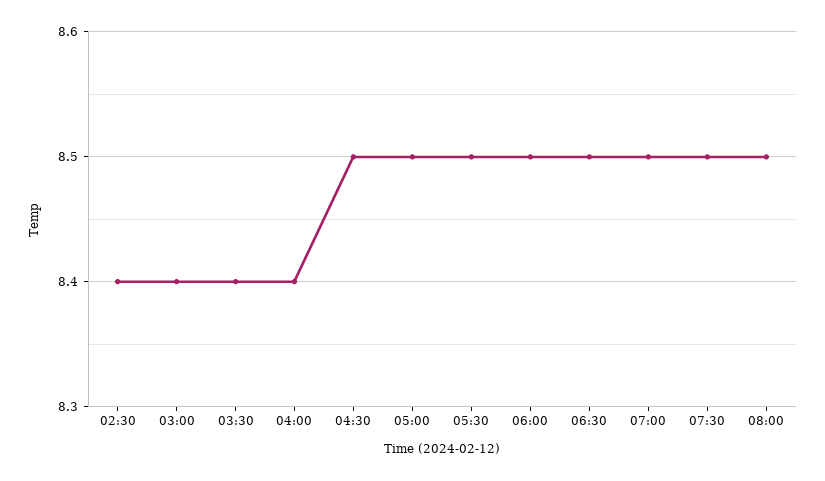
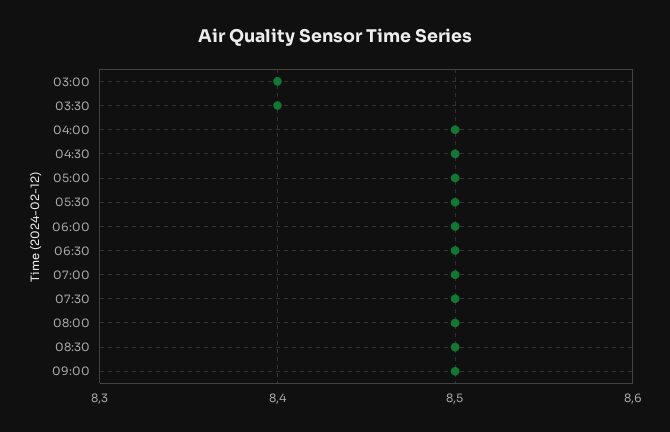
02:30: 8.4 -> none
04:00: 8.4 -> 8.5
08:30: none -> 8.5
09:00: none -> 8.5

